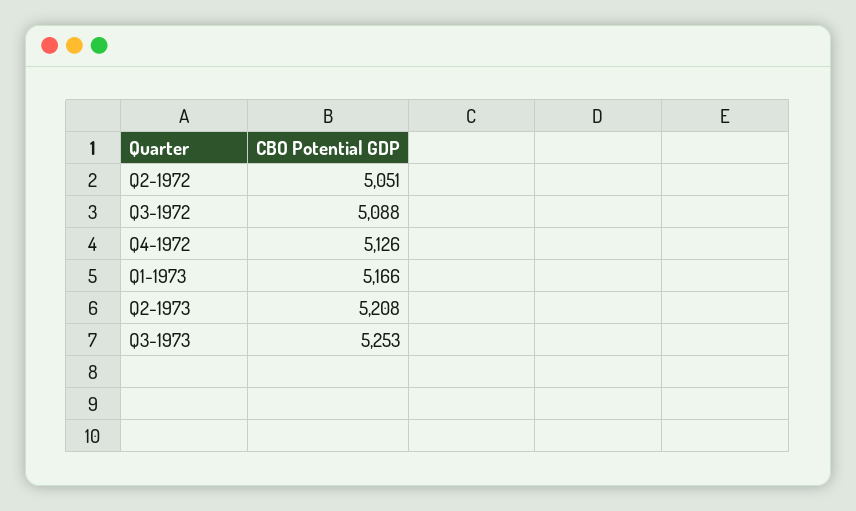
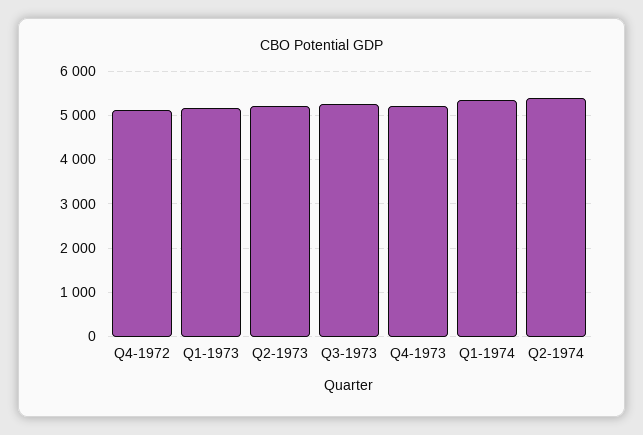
Q2-1972: 5051 -> none
Q3-1972: 5088 -> none
Q4-1973: none -> 5200
Q1-1974: none -> 5400
Q2-1974: none -> 5400

